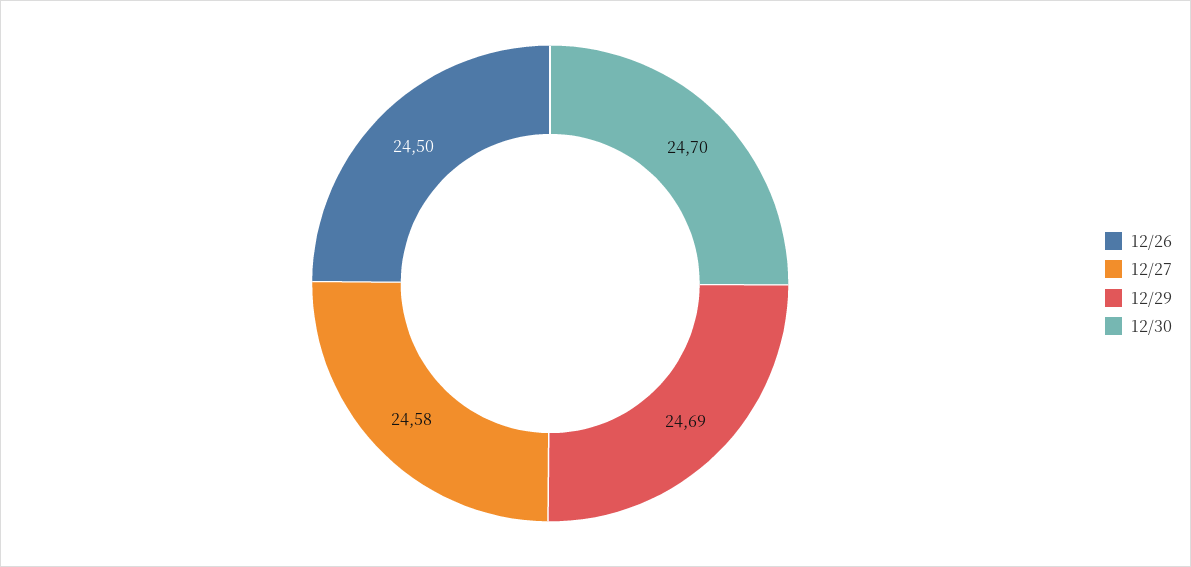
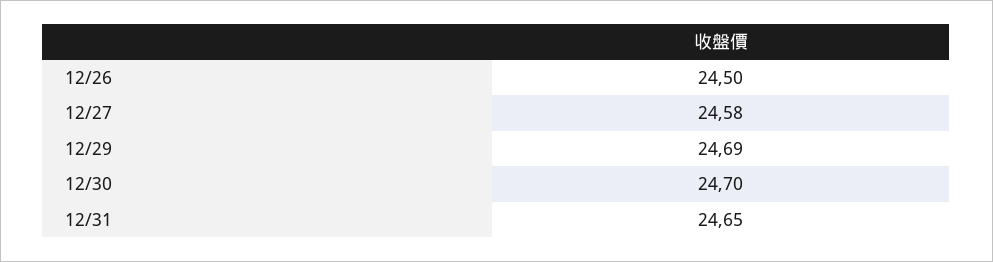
12/31: none -> 24.65

